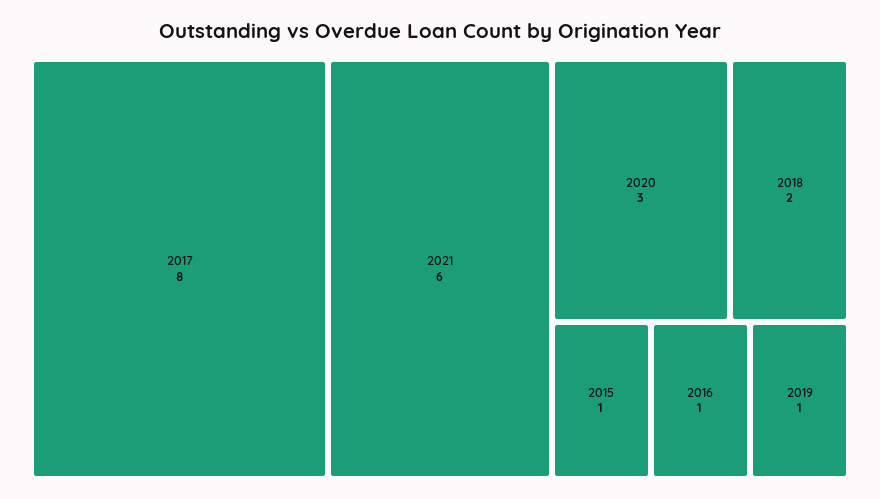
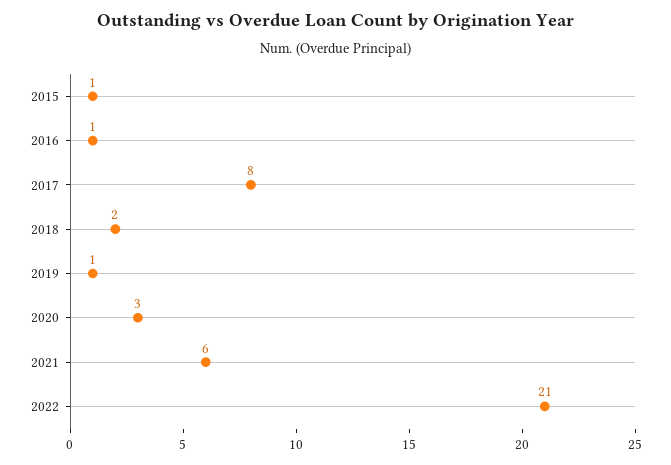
2022: none -> 21

